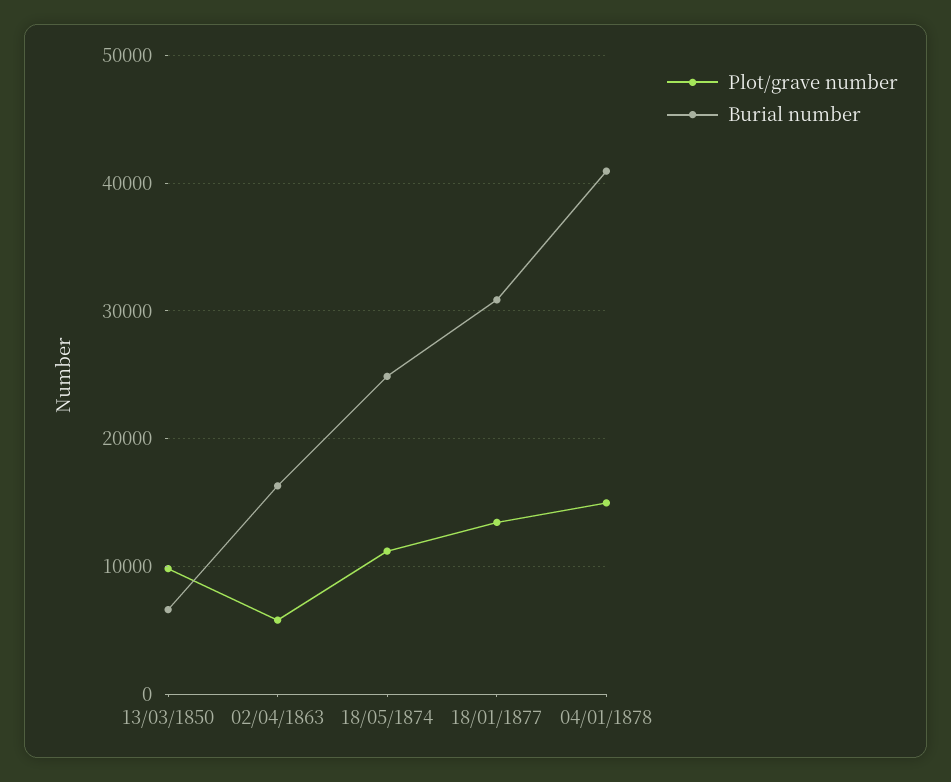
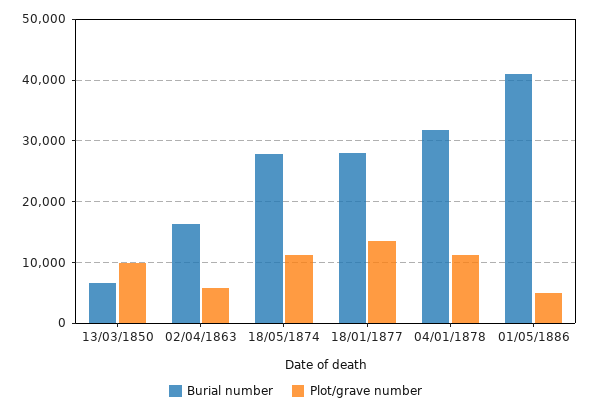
Burial number, 18/05/1874: 25000 -> 28000
Burial number, 18/01/1877: 31000 -> 28000
Plot/grave number, 04/01/1878: 15000 -> 11000
Burial number, 04/01/1878: 41000 -> 32000
Burial number, 01/05/1886: none -> 41000
Plot/grave number, 01/05/1886: none -> 5000

